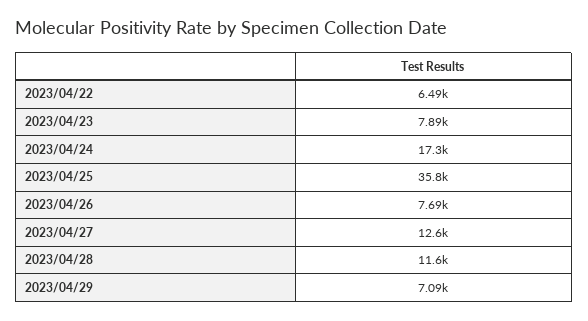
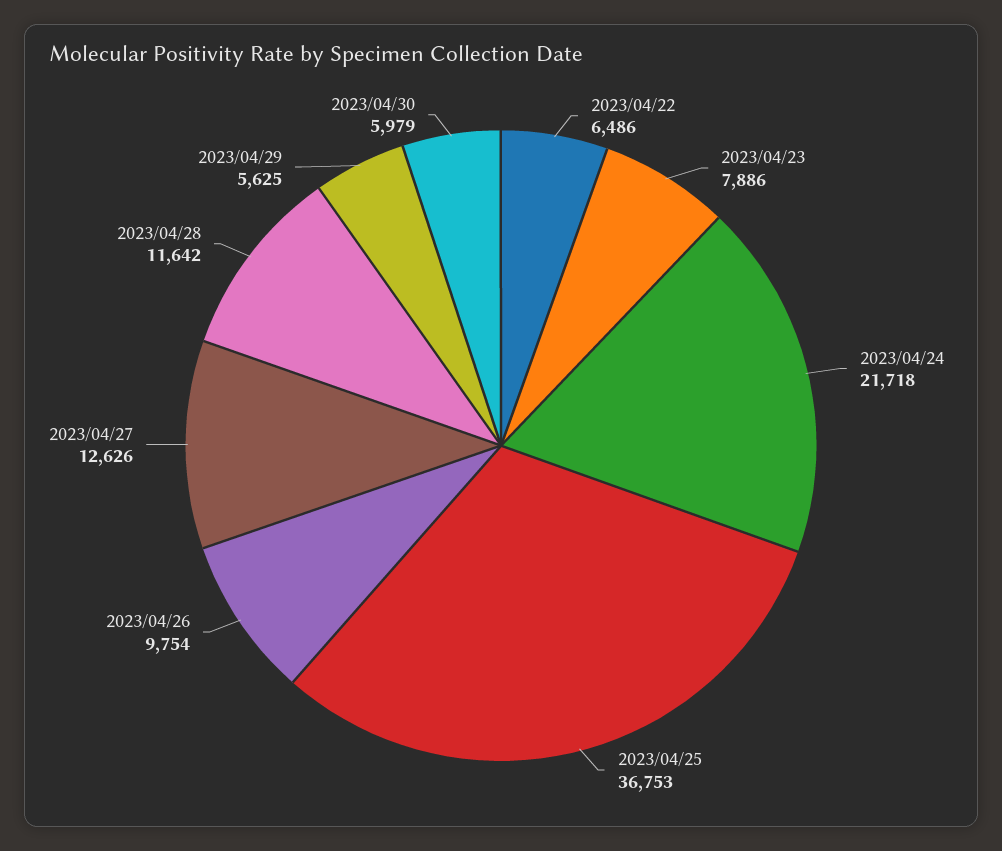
2023/04/24: 17300 -> 21718
2023/04/25: 35800 -> 36753
2023/04/26: 7690 -> 9754
2023/04/29: 7090 -> 5625
2023/04/30: none -> 5979

